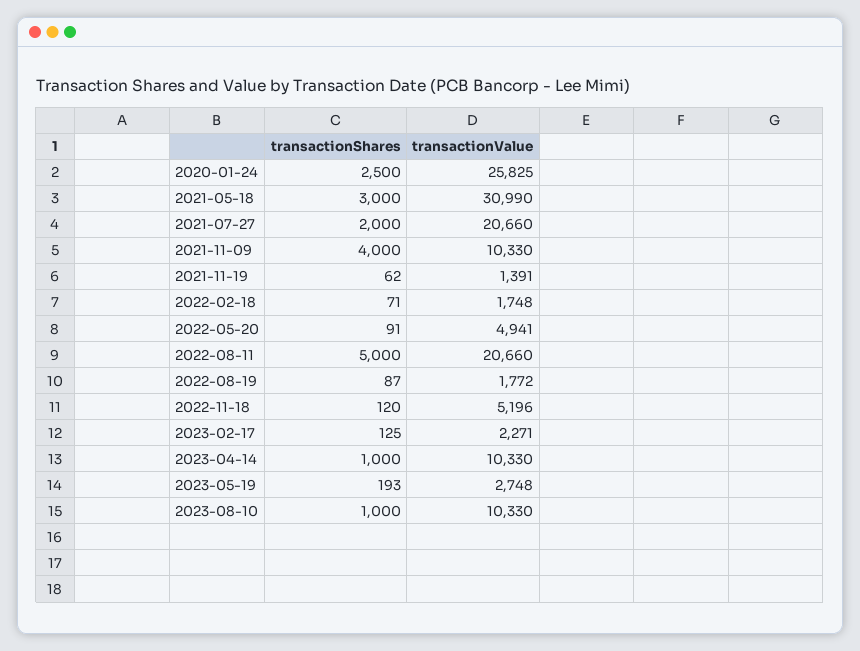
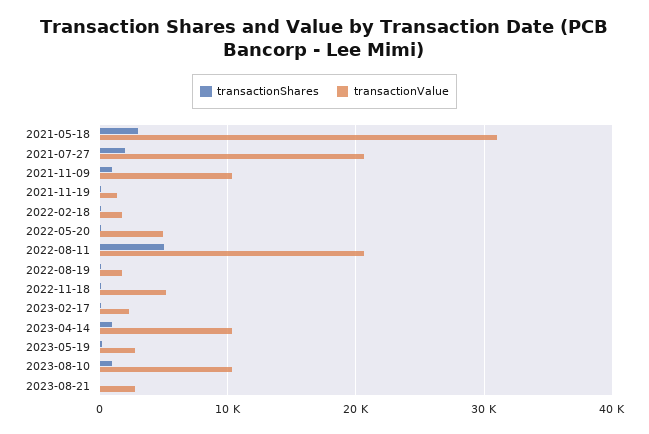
transactionShares, 2020-01-24: 2500 -> none
transactionValue, 2020-01-24: 25825 -> none
transactionShares, 2021-11-09: 4000 -> 1000
transactionShares, 2023-08-21: none -> 0
transactionValue, 2023-08-21: none -> 3000

